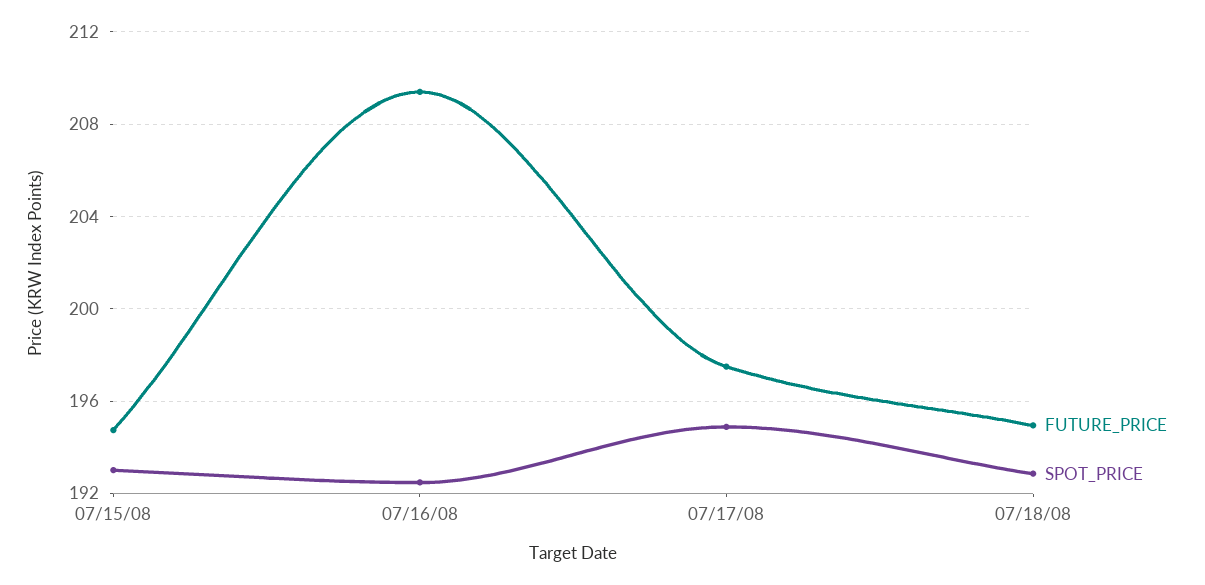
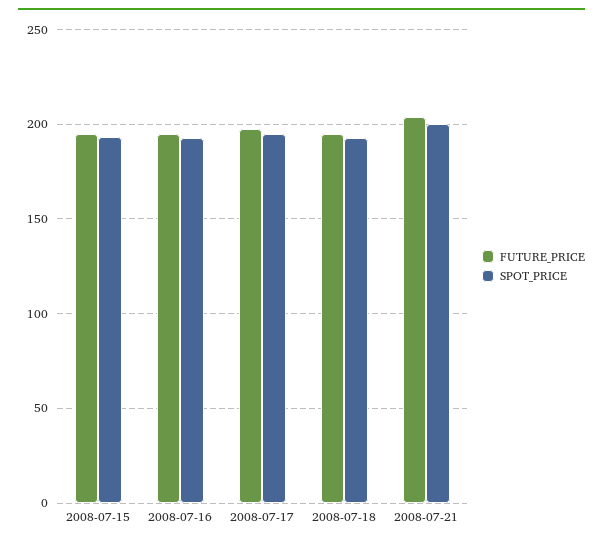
FUTURE_PRICE, 07/16/08: 209.5 -> 195
FUTURE_PRICE, 2008-07-21: none -> 205
SPOT_PRICE, 2008-07-21: none -> 200

